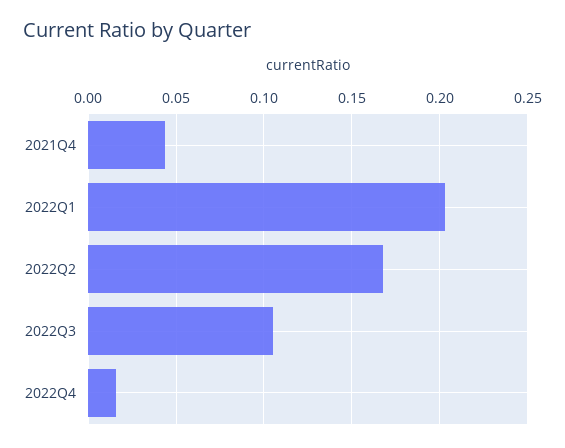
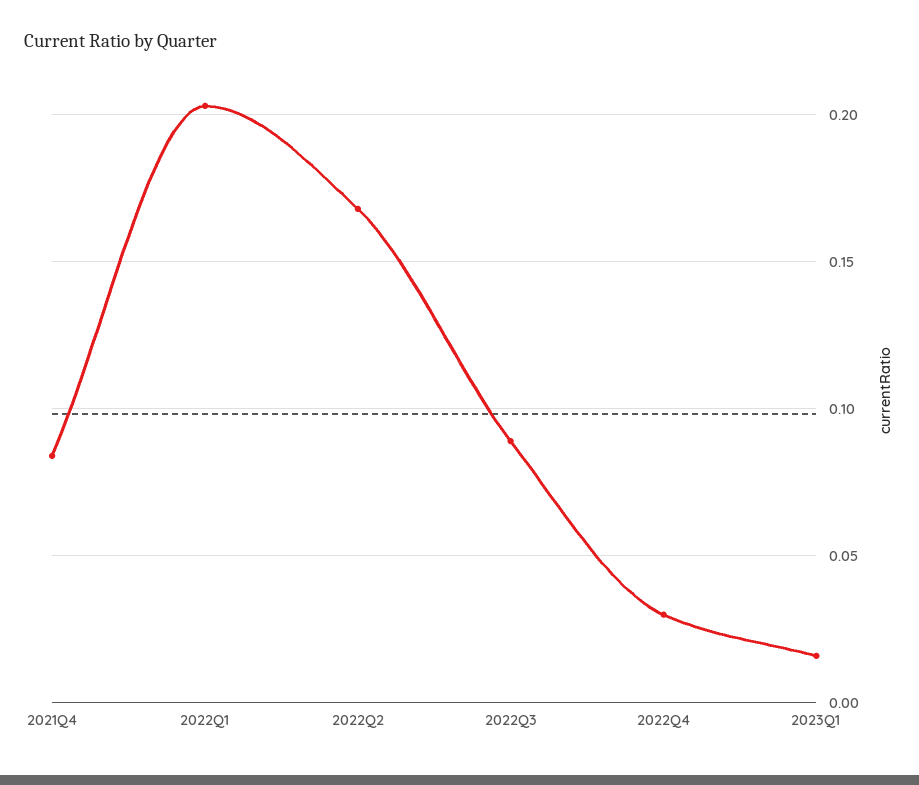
2021Q4: 0.045 -> 0.085
2022Q3: 0.105 -> 0.09
2022Q4: 0.015 -> 0.03
2023Q1: none -> 0.015

